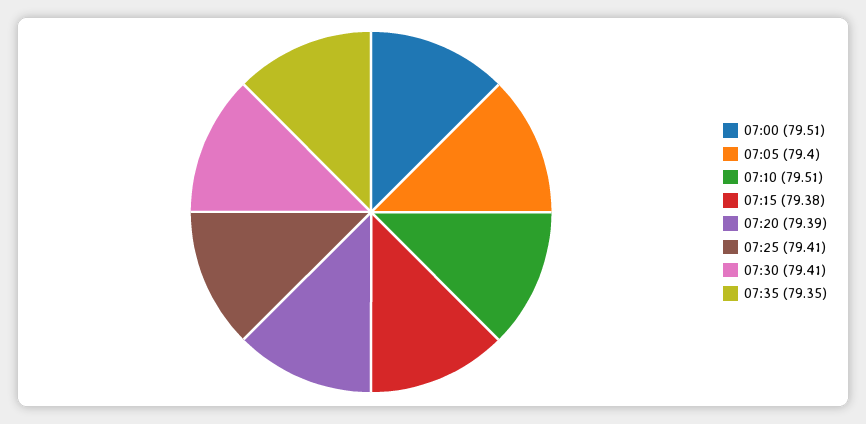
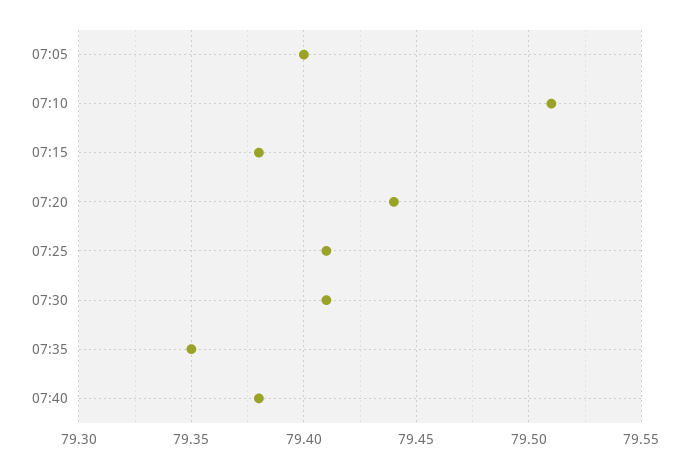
07:00: 79.51 -> none
07:20: 79.39 -> 79.44
07:40: none -> 79.38

